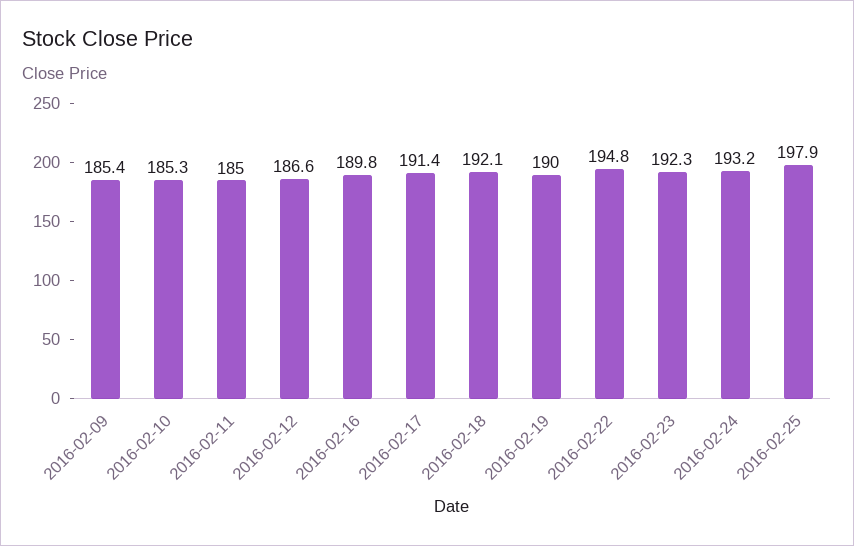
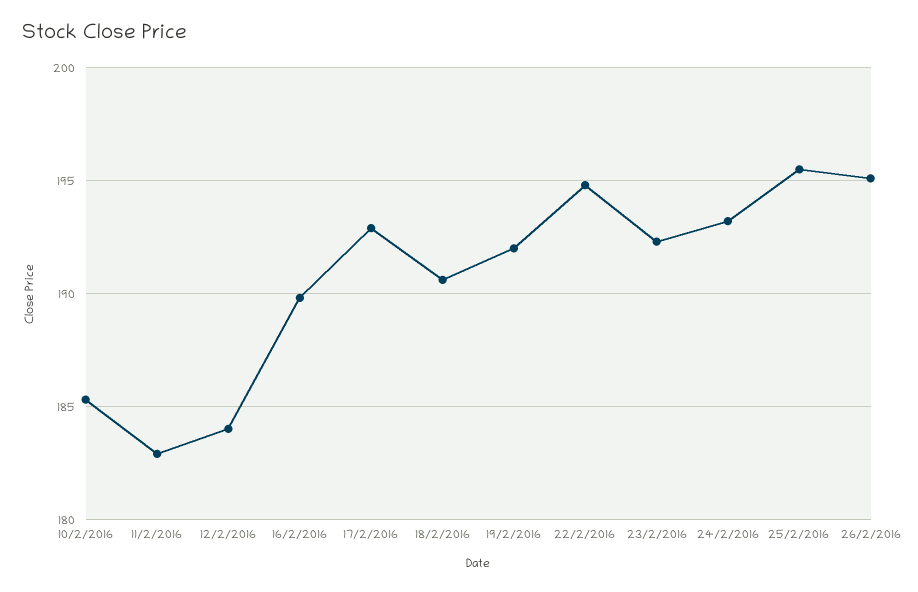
2016-02-09: 185.4 -> none
2016-02-11: 185 -> 183
2016-02-12: 186.6 -> 184
2016-02-17: 191.4 -> 193
2016-02-18: 192.1 -> 190.5
2016-02-19: 190 -> 192
2016-02-25: 197.9 -> 195.5
26/2/2016: none -> 195

